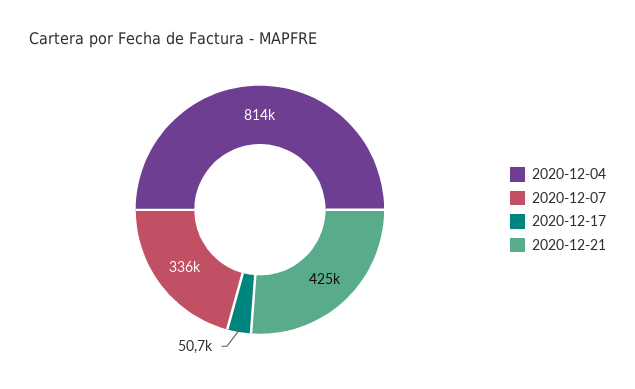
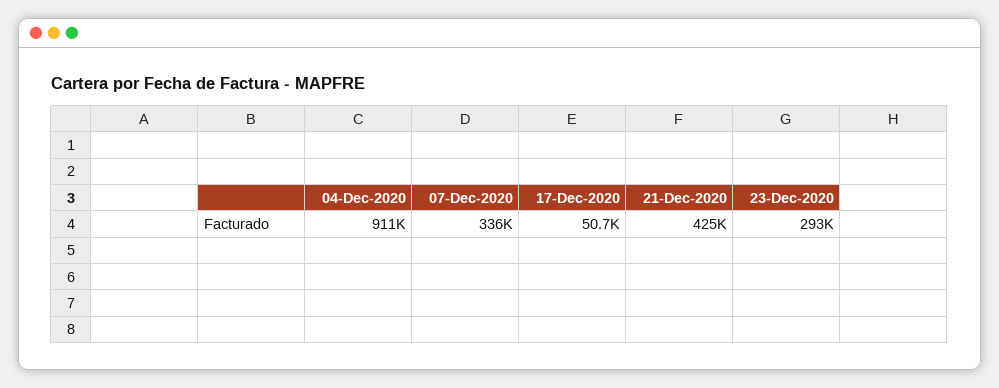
2020-12-04: 814000 -> 911000
23-Dec-2020: none -> 293000

